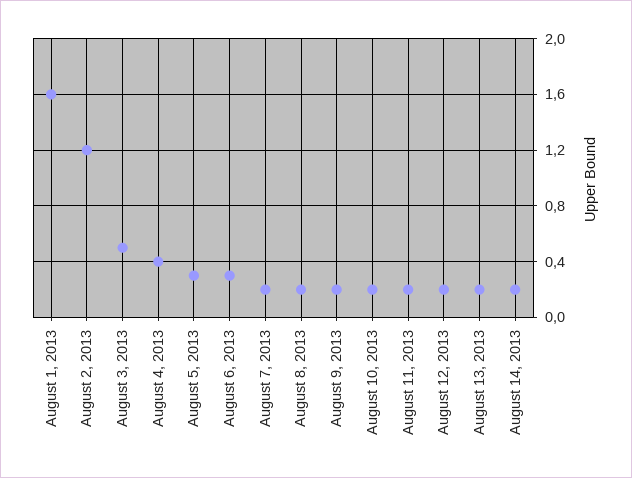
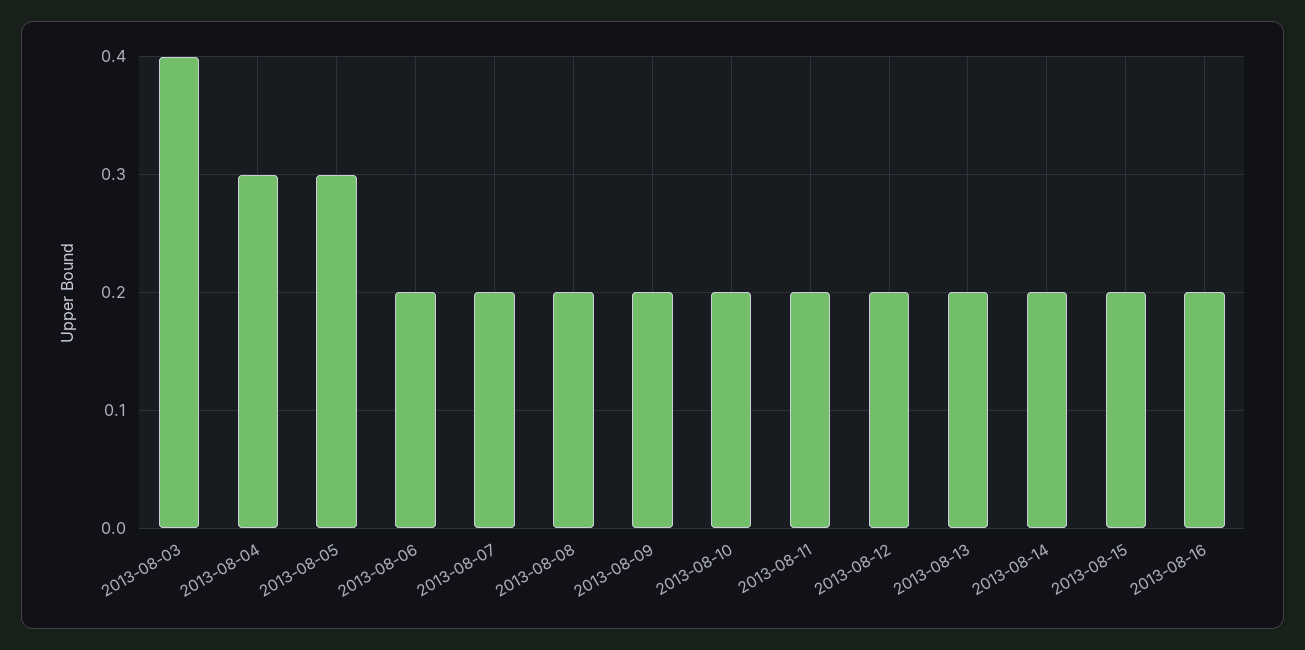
August 1, 2013: 1.6 -> none
August 2, 2013: 1.2 -> none
August 3, 2013: 0.5 -> 0.4
August 4, 2013: 0.4 -> 0.3
August 6, 2013: 0.3 -> 0.2
2013-08-15: none -> 0.2
2013-08-16: none -> 0.2

